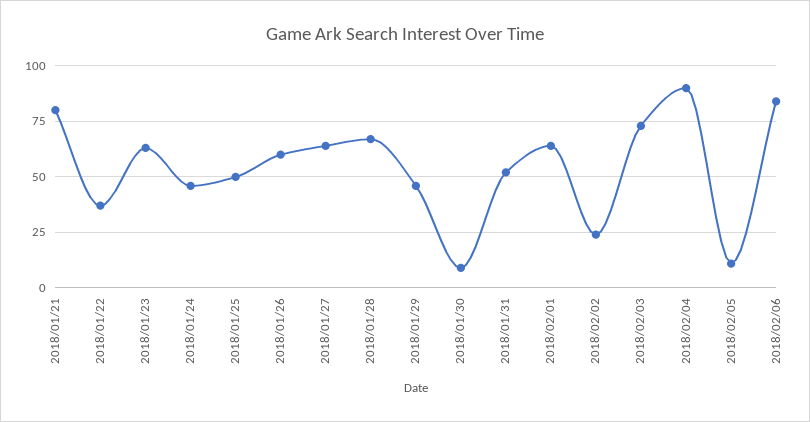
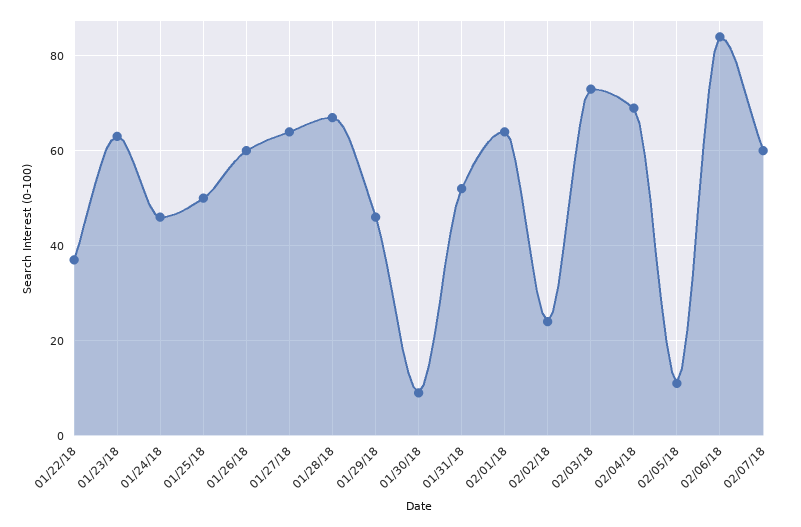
2018/01/21: 80 -> none
2018/02/04: 90 -> 70
02/07/18: none -> 60

